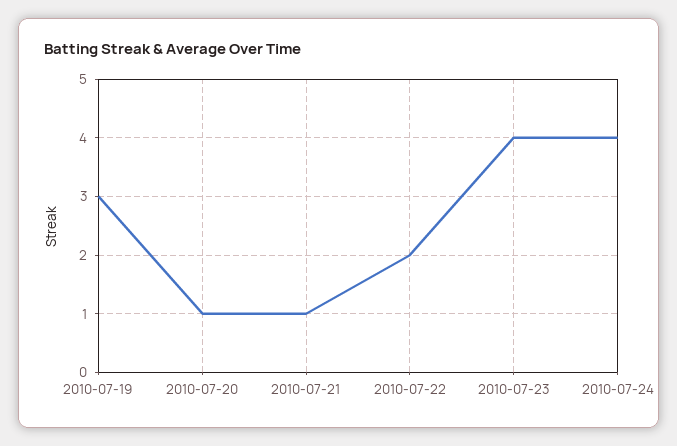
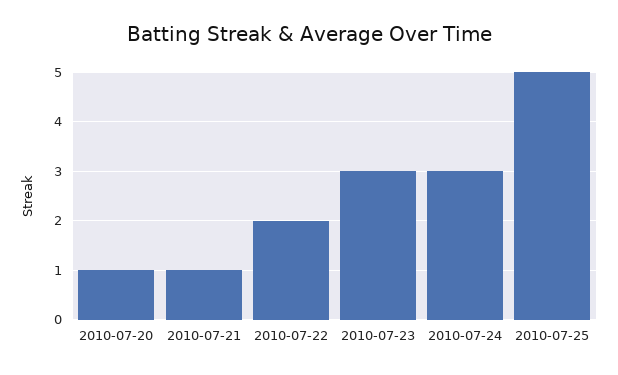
2010-07-19: 3 -> none
2010-07-23: 4 -> 3
2010-07-24: 4 -> 3
2010-07-25: none -> 5

